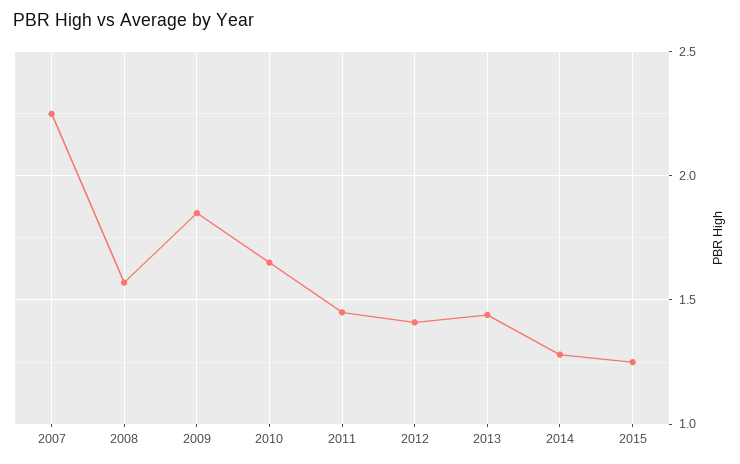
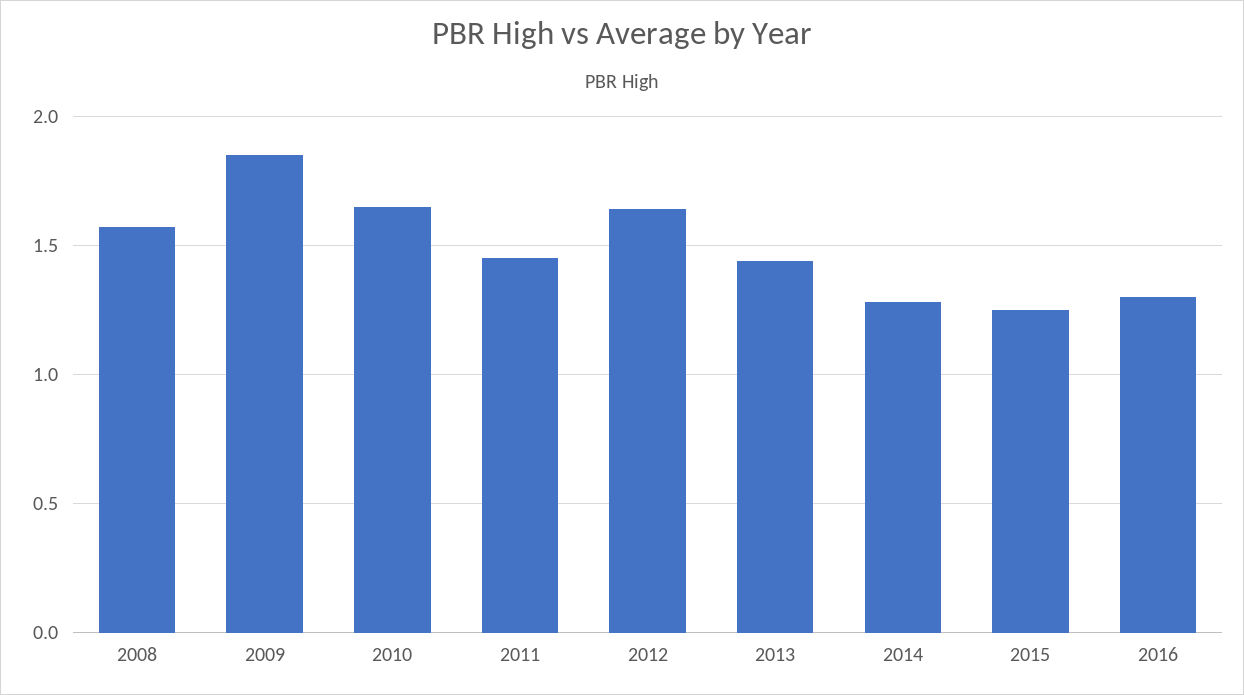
2007: 2.25 -> none
2012: 1.4 -> 1.65
2016: none -> 1.3

